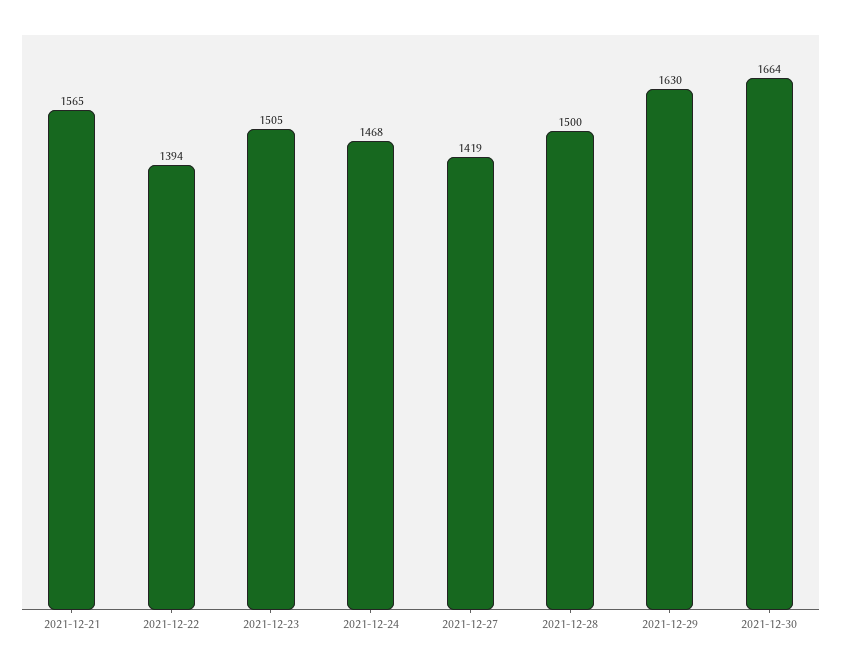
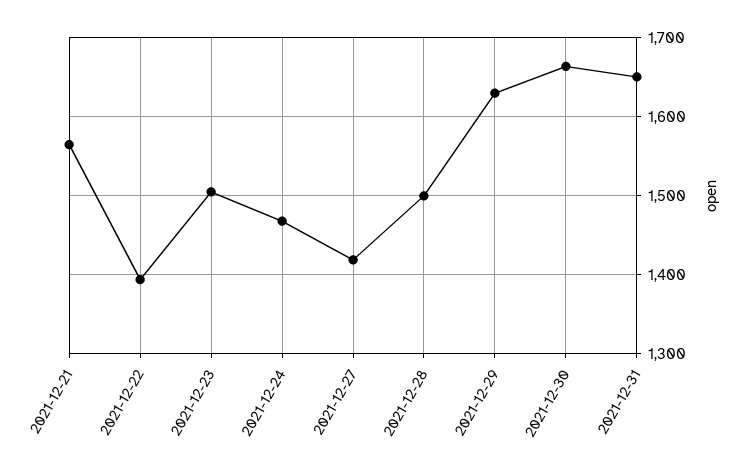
2021-12-31: none -> 1650

